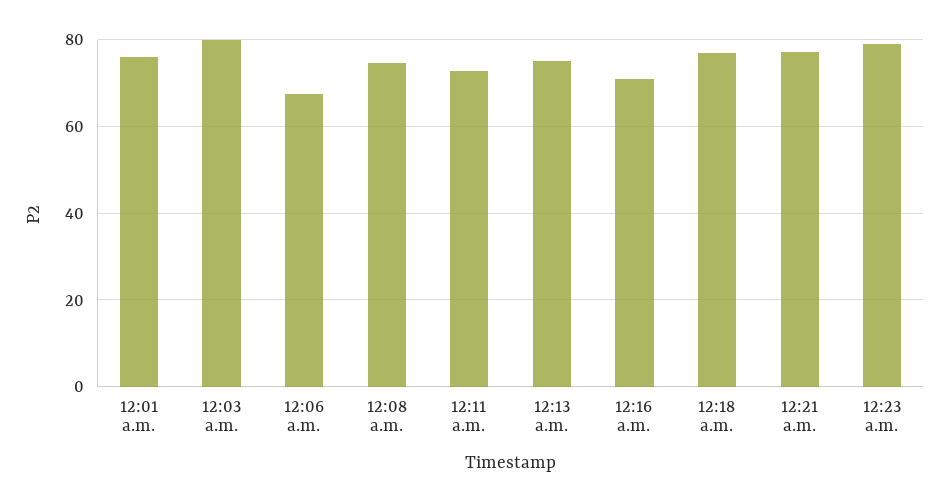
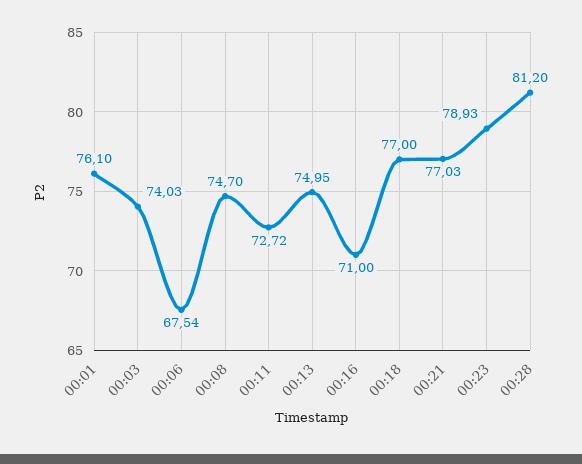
12:03 a.m.: 80 -> 74.03
00:28: none -> 81.2

